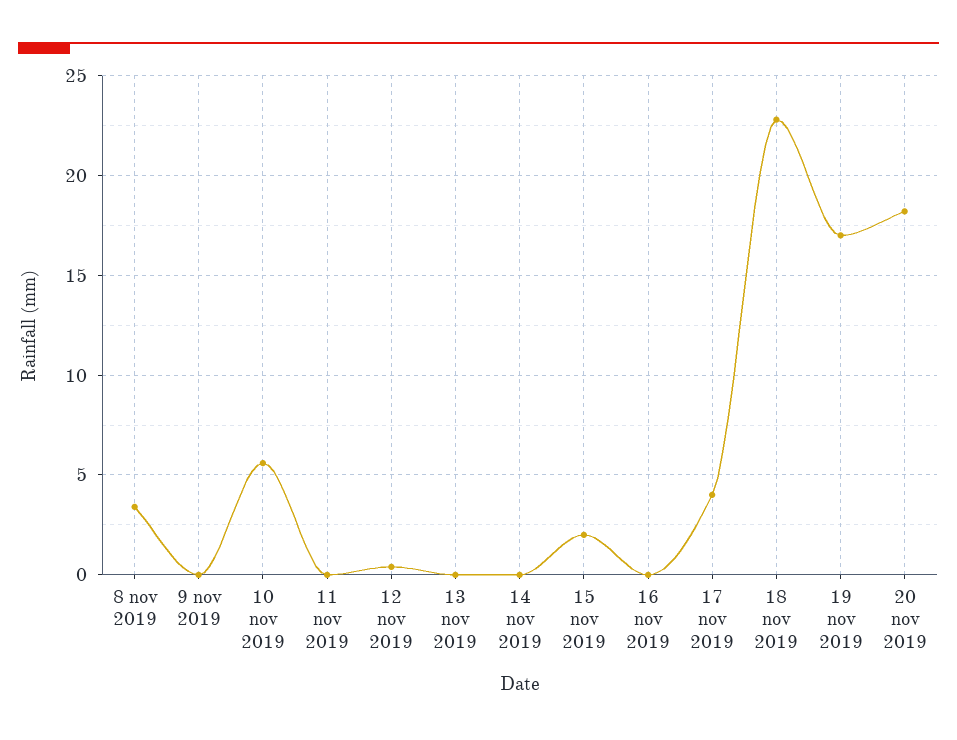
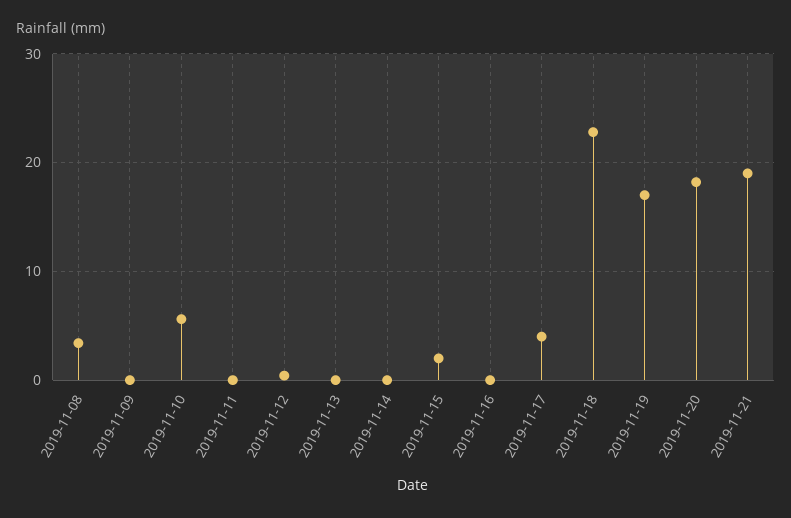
2019-11-21: none -> 19

